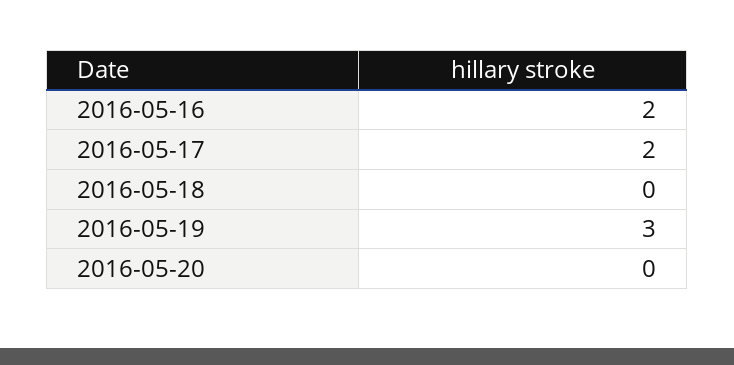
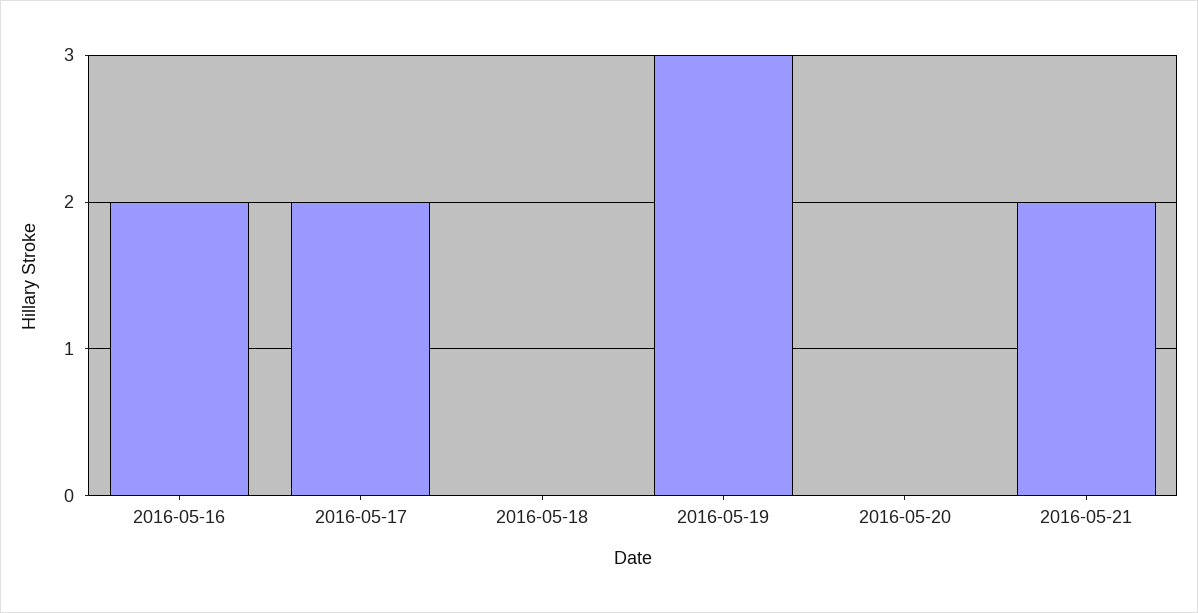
2016-05-21: none -> 2

